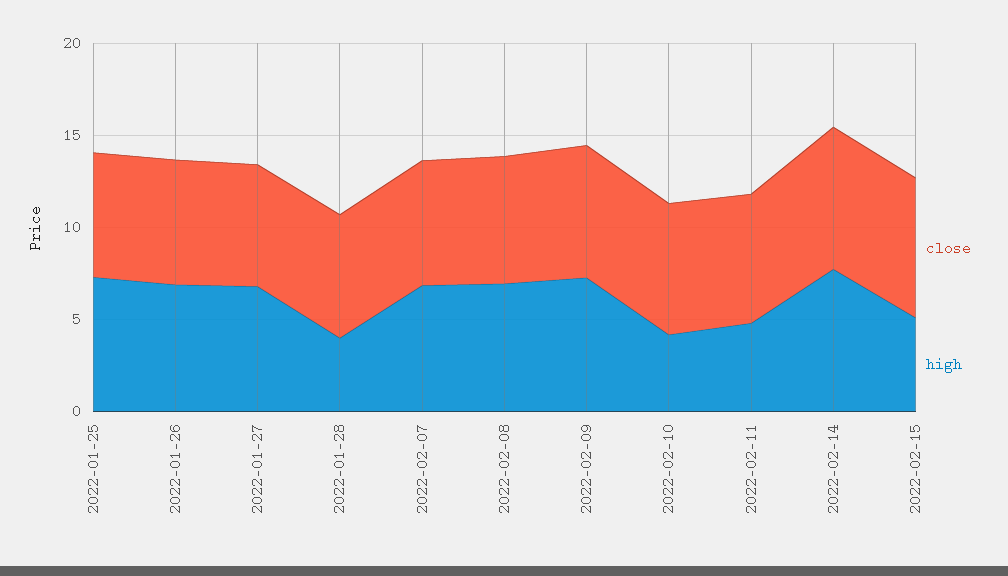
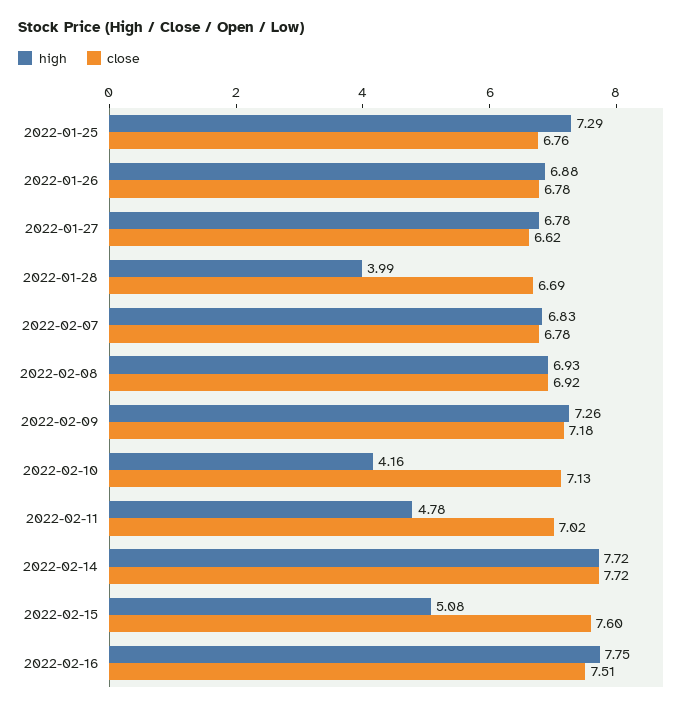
high, 2022-02-16: none -> 7.75
close, 2022-02-16: none -> 7.51

